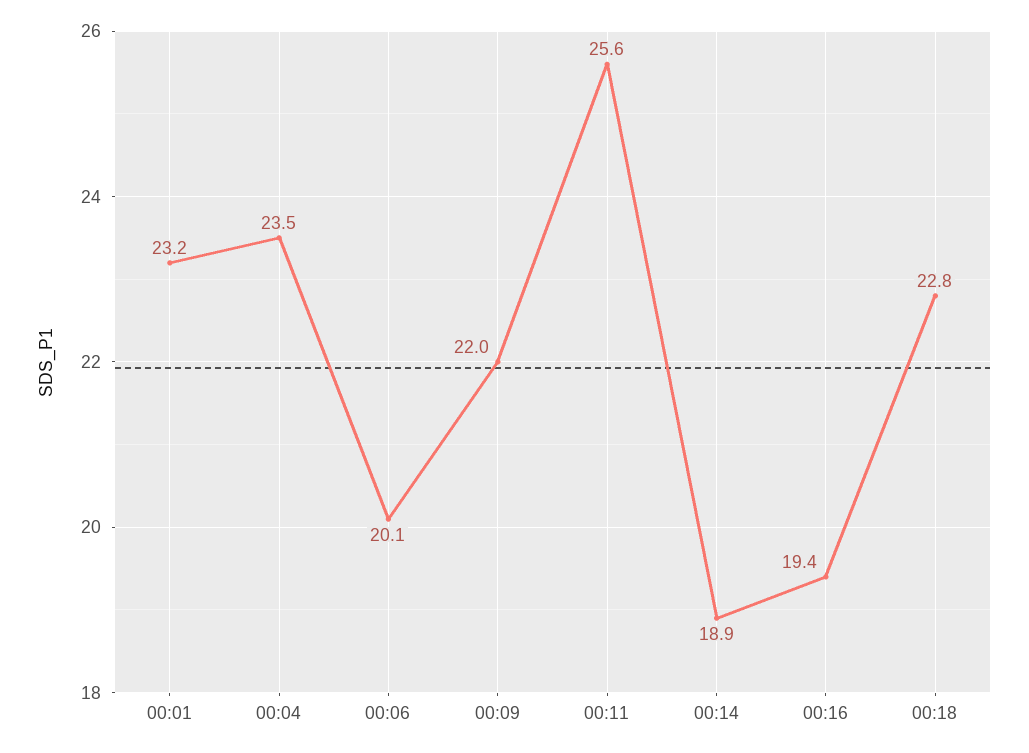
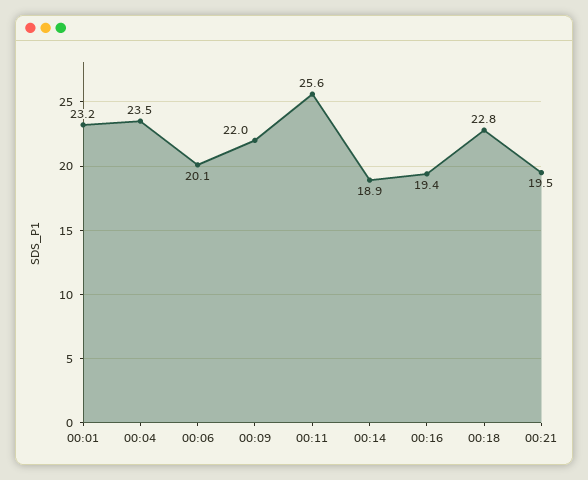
00:21: none -> 19.5

